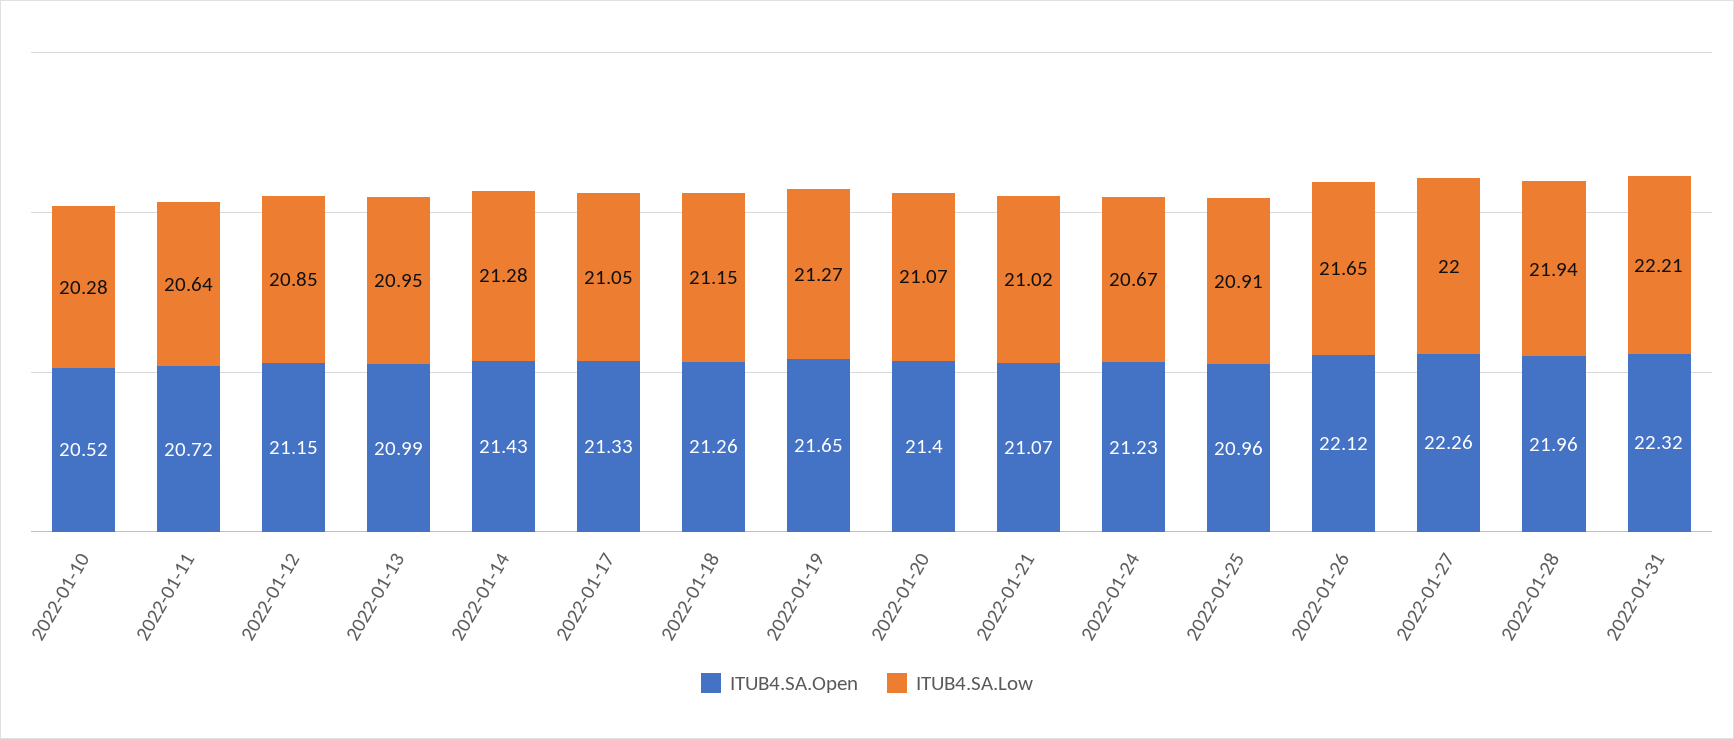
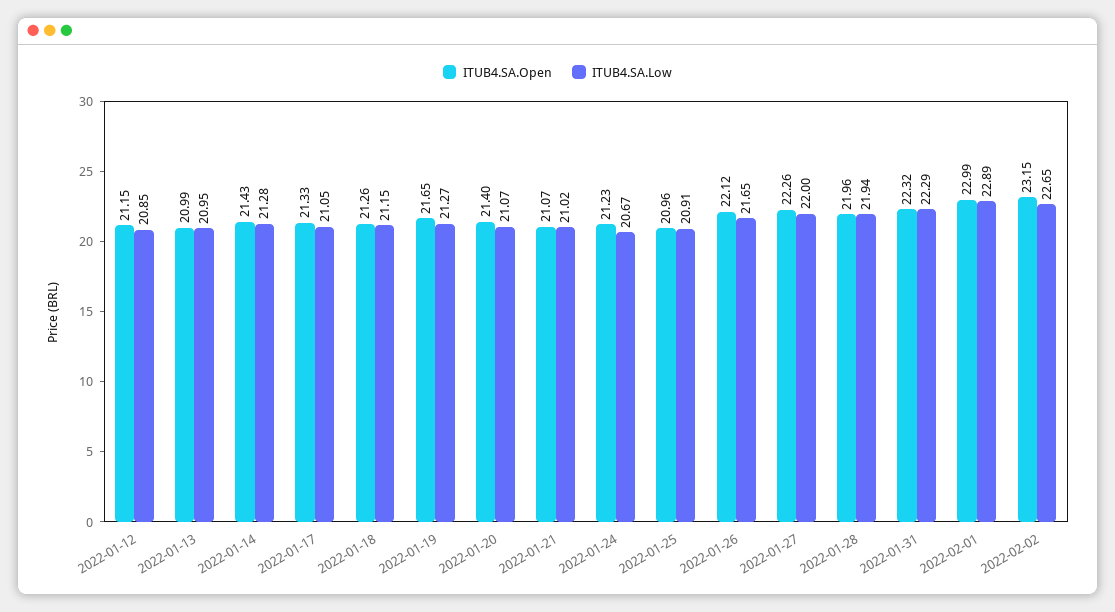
ITUB4.SA.Open, 2022-01-10: 20.52 -> none
ITUB4.SA.Low, 2022-01-10: 20.28 -> none
ITUB4.SA.Open, 2022-01-11: 20.72 -> none
ITUB4.SA.Low, 2022-01-11: 20.64 -> none
ITUB4.SA.Low, 2022-01-31: 22.21 -> 22.29
ITUB4.SA.Open, 2022-02-01: none -> 22.99
ITUB4.SA.Low, 2022-02-01: none -> 22.89
ITUB4.SA.Open, 2022-02-02: none -> 23.15
ITUB4.SA.Low, 2022-02-02: none -> 22.65

